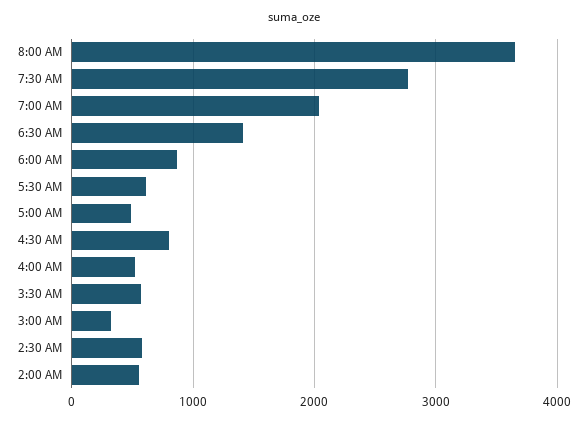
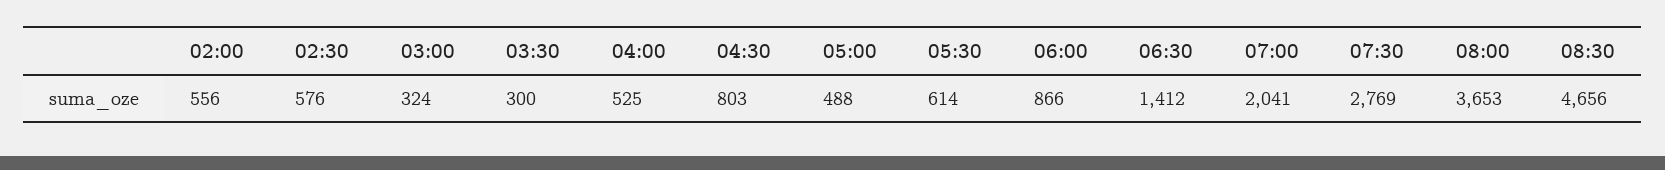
3:30 AM: 600 -> 300
08:30: none -> 4656

